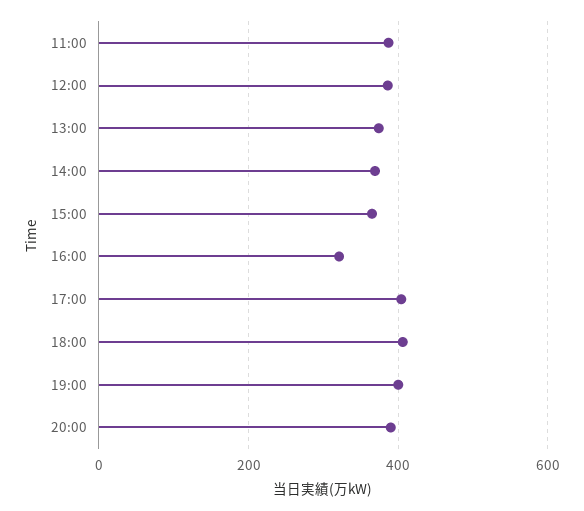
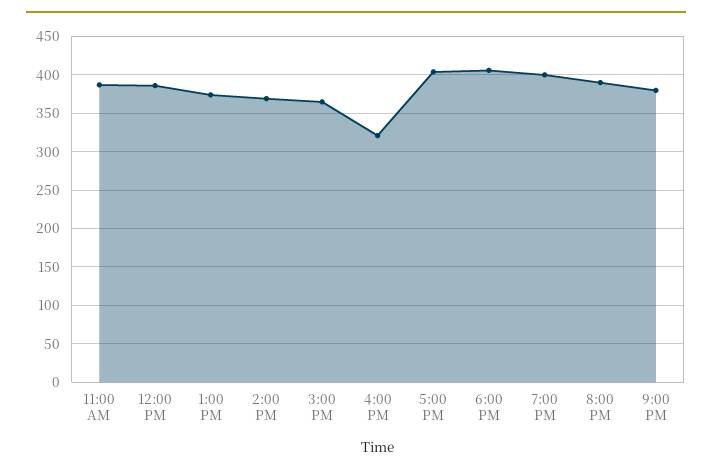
9:00 PM: none -> 380

